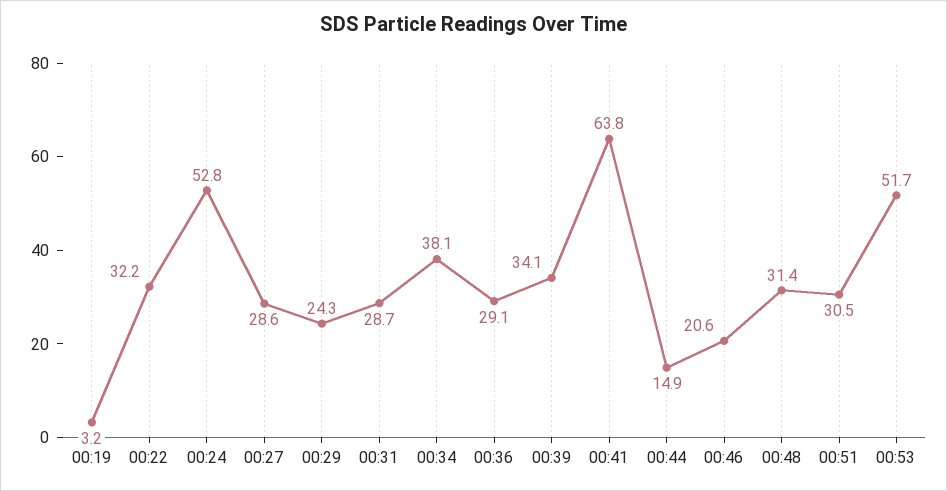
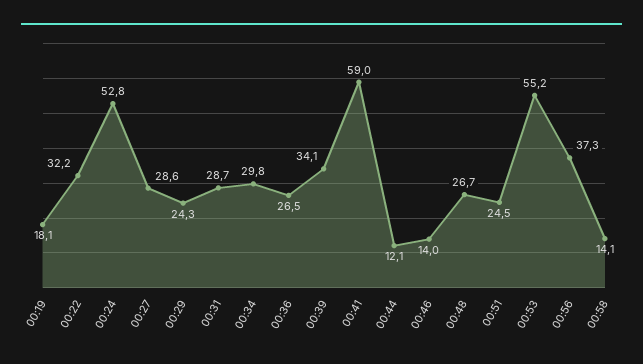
00:19: 3.2 -> 18.1
00:34: 38.1 -> 29.8
00:36: 29.1 -> 26.5
00:41: 63.8 -> 59
00:44: 14.9 -> 12.1
00:46: 20.6 -> 14
00:48: 31.4 -> 26.7
00:51: 30.5 -> 24.5
00:53: 51.7 -> 55.2
00:56: none -> 37.3
00:58: none -> 14.1

